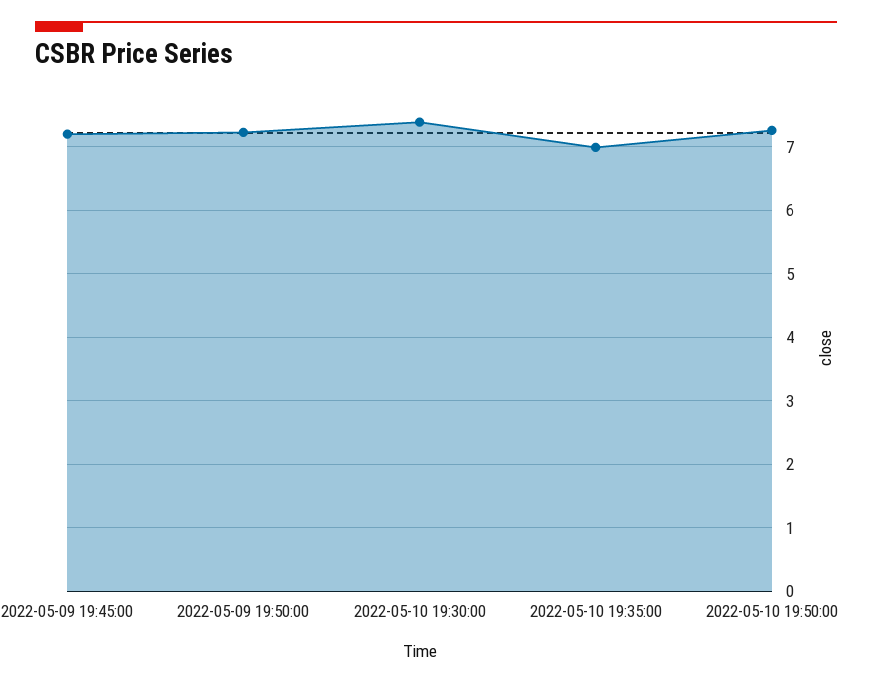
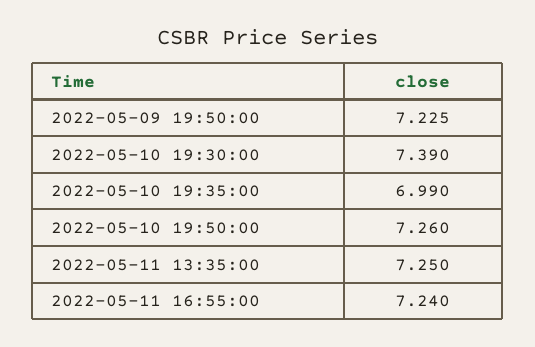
2022-05-09 19:45:00: 7.2 -> none
2022-05-11 13:35:00: none -> 7.25
2022-05-11 16:55:00: none -> 7.24

